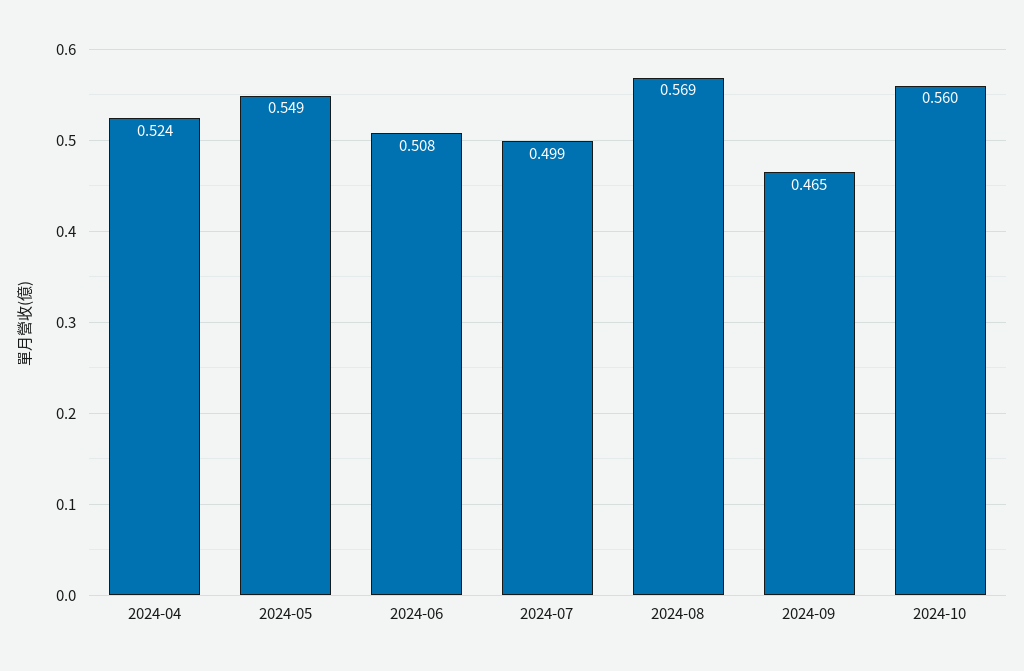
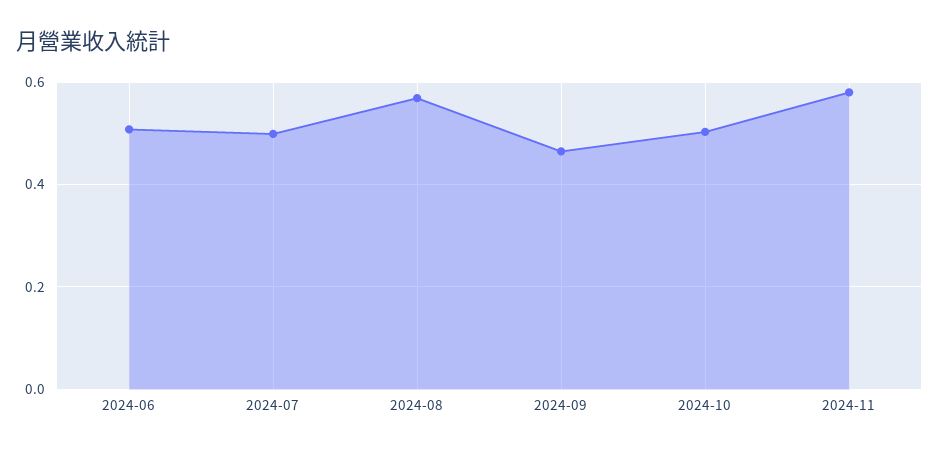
2024-04: 0.524 -> none
2024-05: 0.549 -> none
2024-10: 0.56 -> 0.5
2024-11: none -> 0.58

